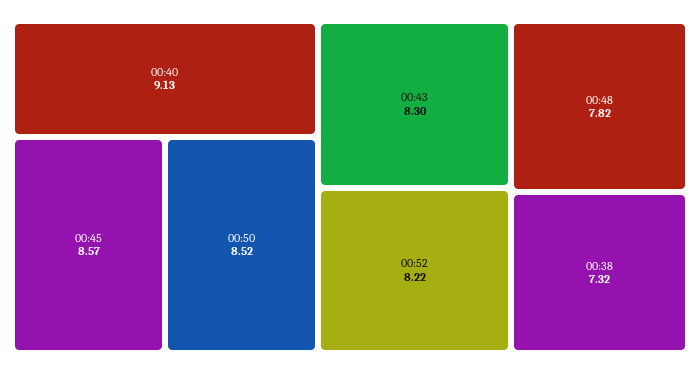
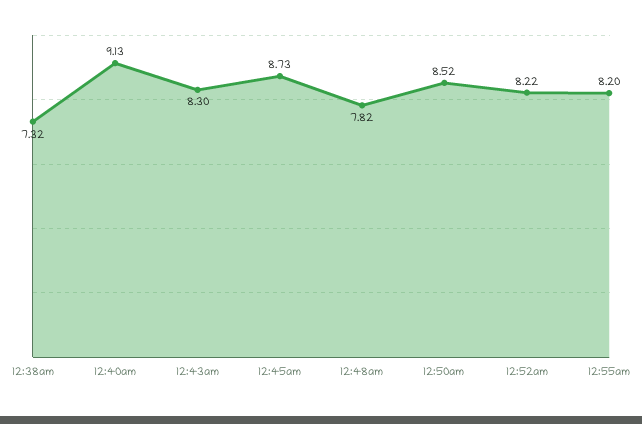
00:45: 8.57 -> 8.73
12:55am: none -> 8.2

